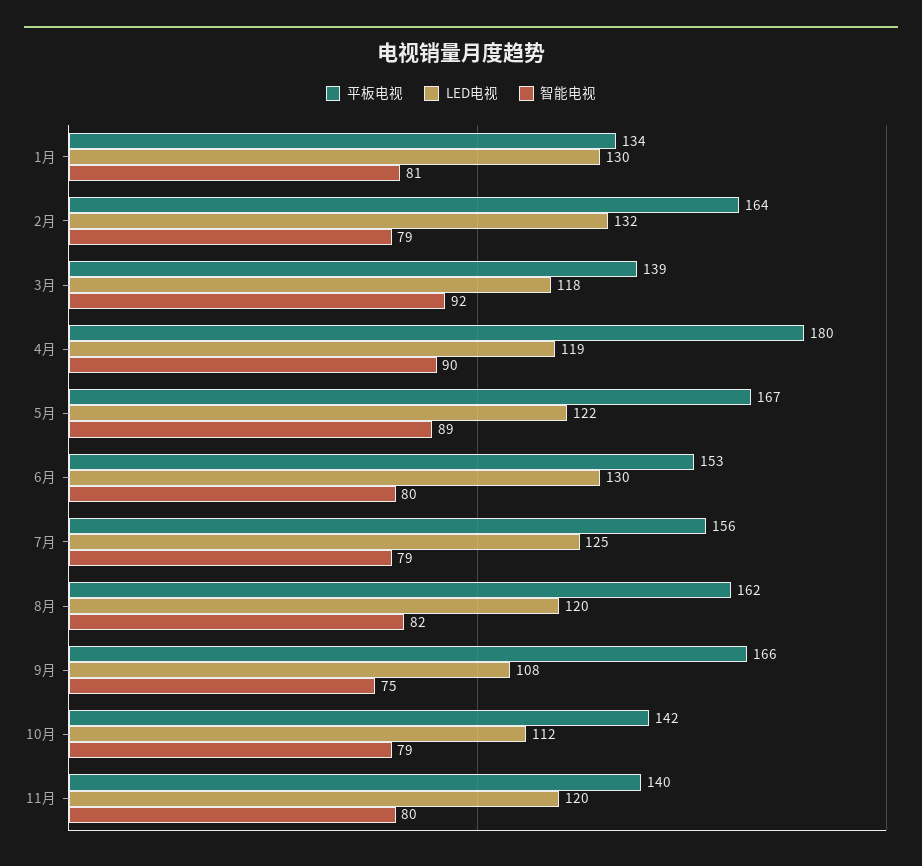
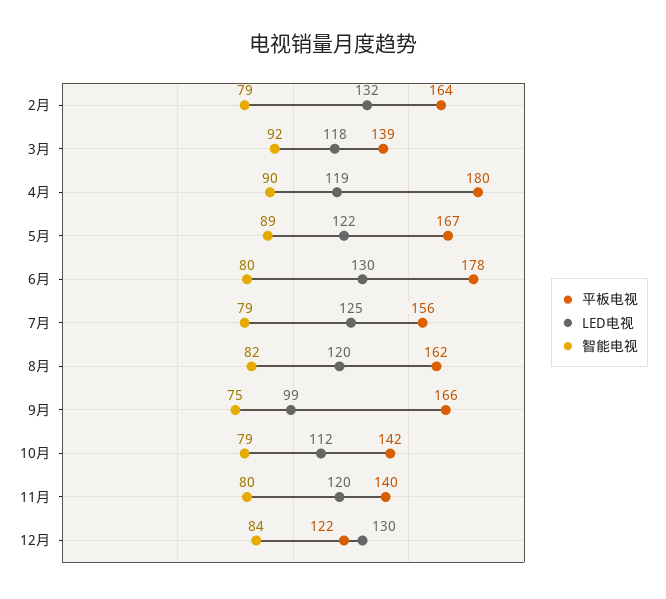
平板电视, 1月: 134 -> none
LED电视, 1月: 130 -> none
智能电视, 1月: 81 -> none
平板电视, 6月: 153 -> 178
LED电视, 9月: 108 -> 99
平板电视, 12月: none -> 122
LED电视, 12月: none -> 130
智能电视, 12月: none -> 84

